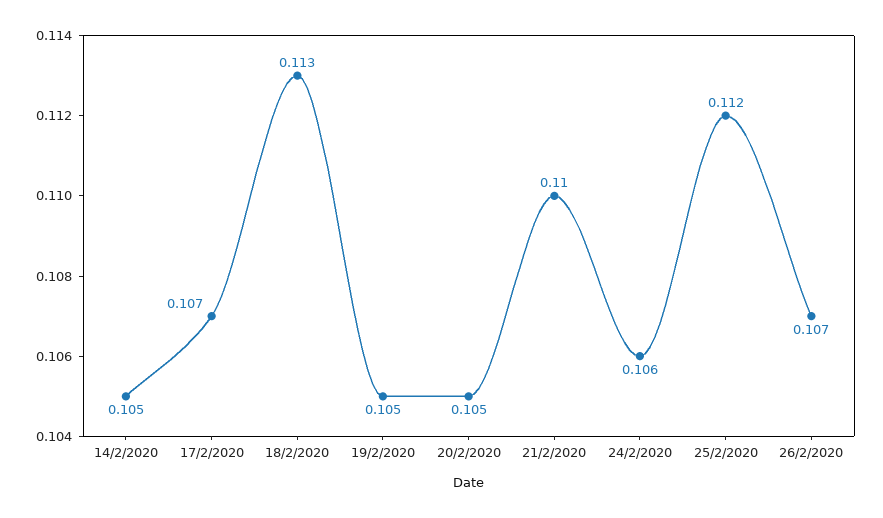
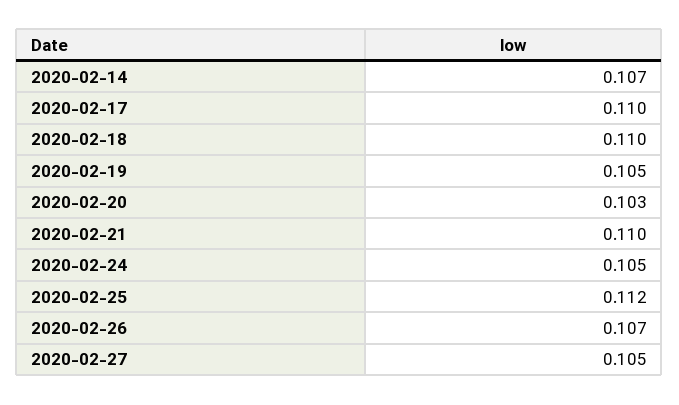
14/2/2020: 0.105 -> 0.107
17/2/2020: 0.107 -> 0.11
18/2/2020: 0.113 -> 0.11
20/2/2020: 0.105 -> 0.103
24/2/2020: 0.106 -> 0.105
2020-02-27: none -> 0.105

